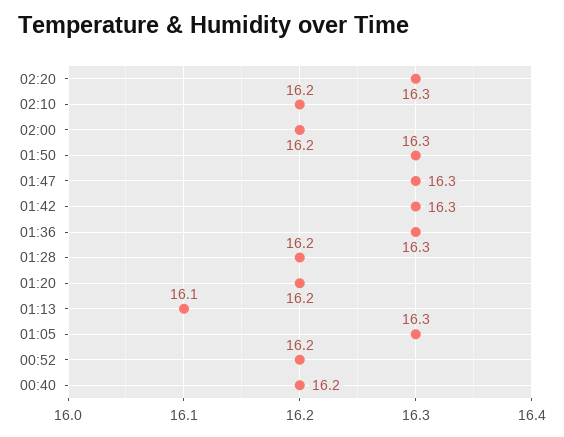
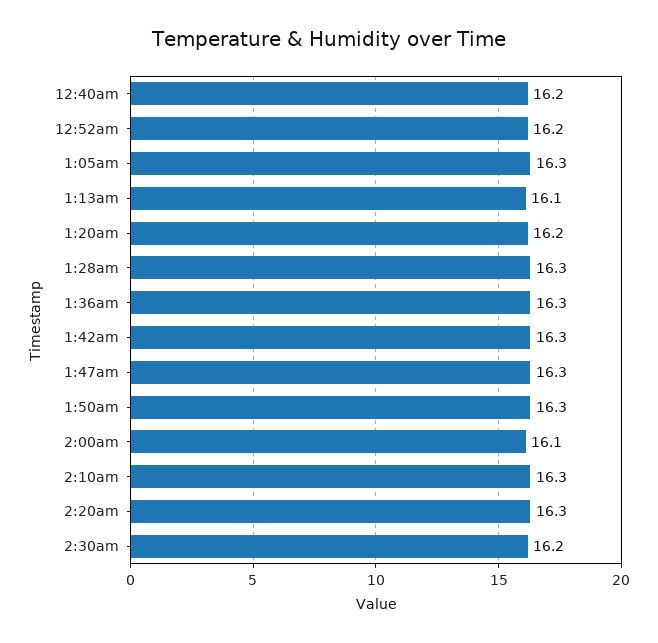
02:10: 16.2 -> 16.3
02:00: 16.2 -> 16.1
01:28: 16.2 -> 16.3
2:30am: none -> 16.2

